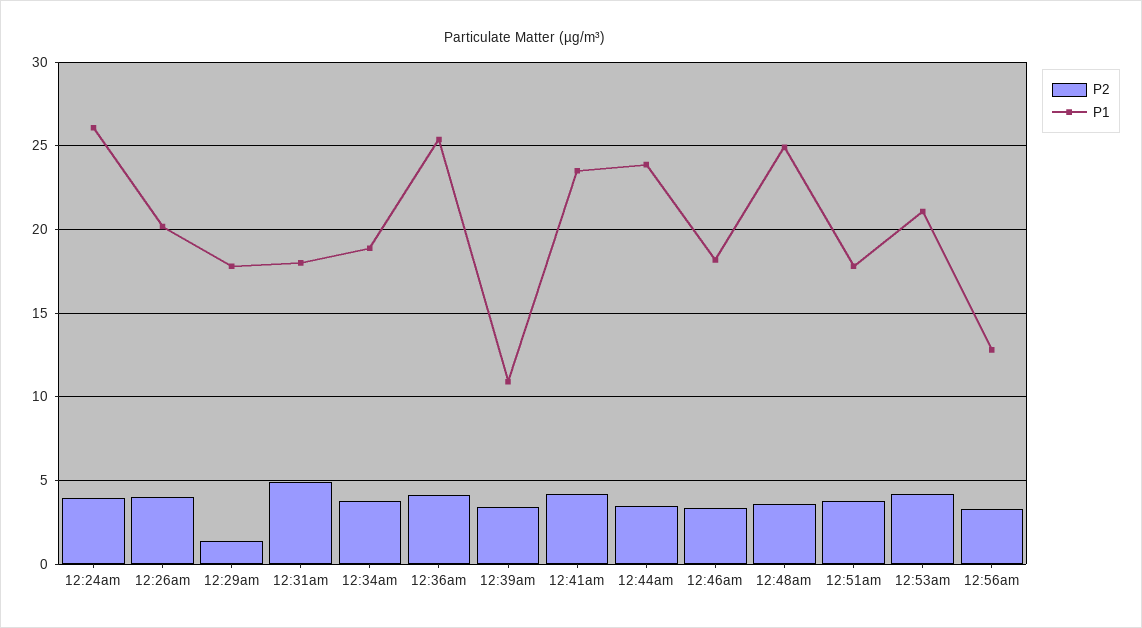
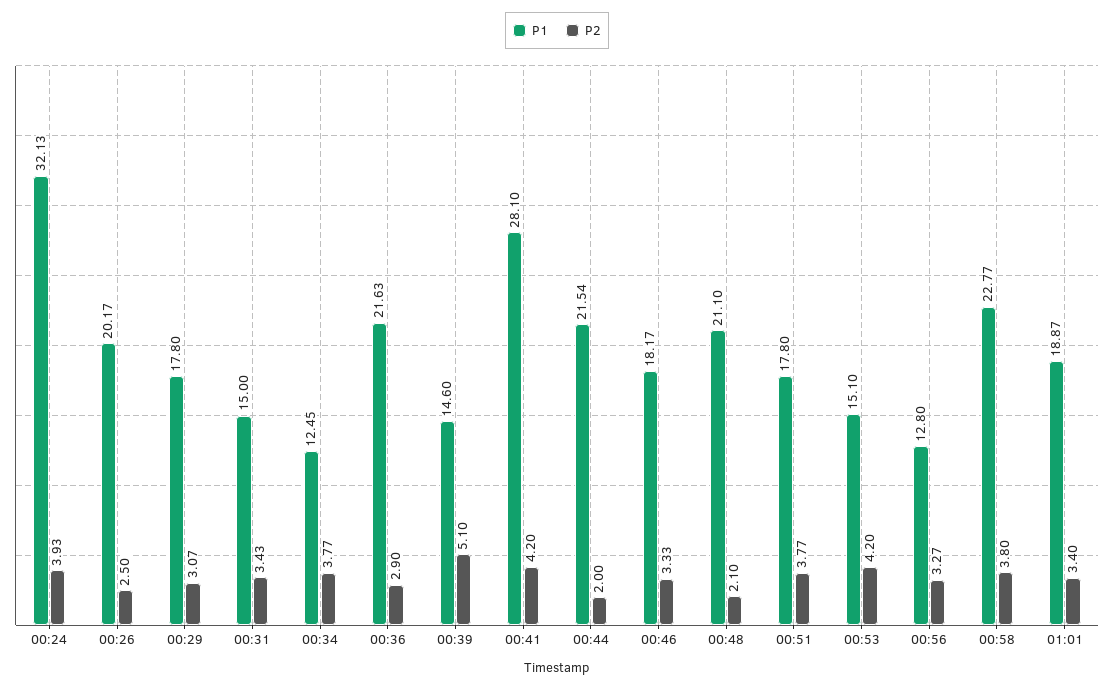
P1, 12:24am: 26 -> 32.13
P2, 12:26am: 4 -> 2.5
P2, 12:29am: 1.5 -> 3.07
P2, 12:31am: 5 -> 3.43
P1, 12:31am: 18 -> 15
P1, 12:34am: 19 -> 12.45
P2, 12:36am: 4 -> 2.9
P1, 12:36am: 25.5 -> 21.63
P2, 12:39am: 3.5 -> 5.1
P1, 12:39am: 11 -> 14.6
P1, 12:41am: 23.5 -> 28.1
P2, 12:44am: 3.5 -> 2
P1, 12:44am: 24 -> 21.54
P2, 12:48am: 3.5 -> 2.1
P1, 12:48am: 25 -> 21.1
P1, 12:53am: 21 -> 15.1
P1, 00:58: none -> 22.77
P2, 00:58: none -> 3.8
P1, 01:01: none -> 18.87
P2, 01:01: none -> 3.4

